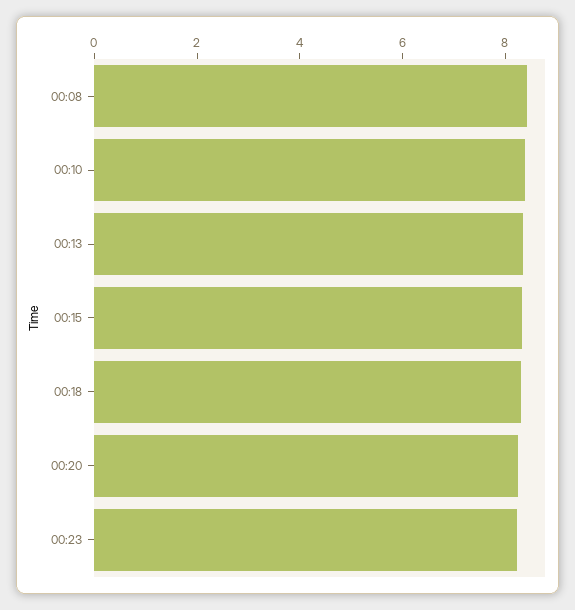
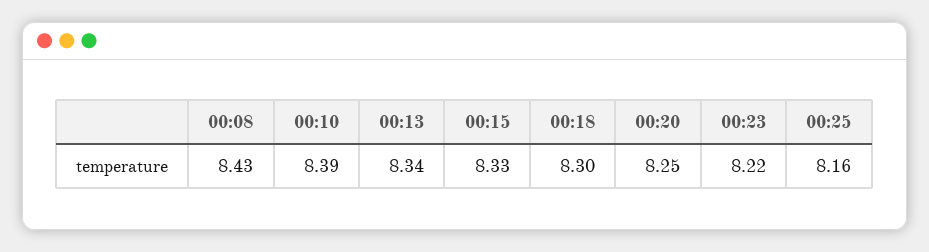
00:25: none -> 8.16

